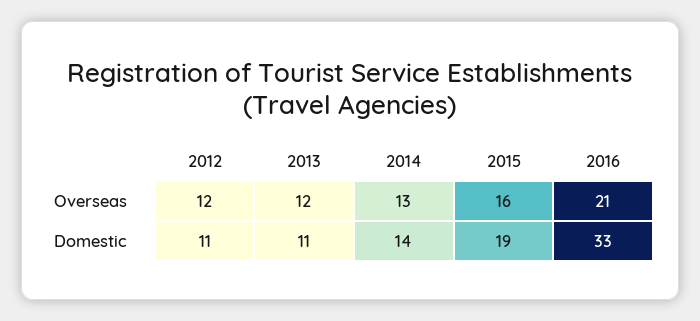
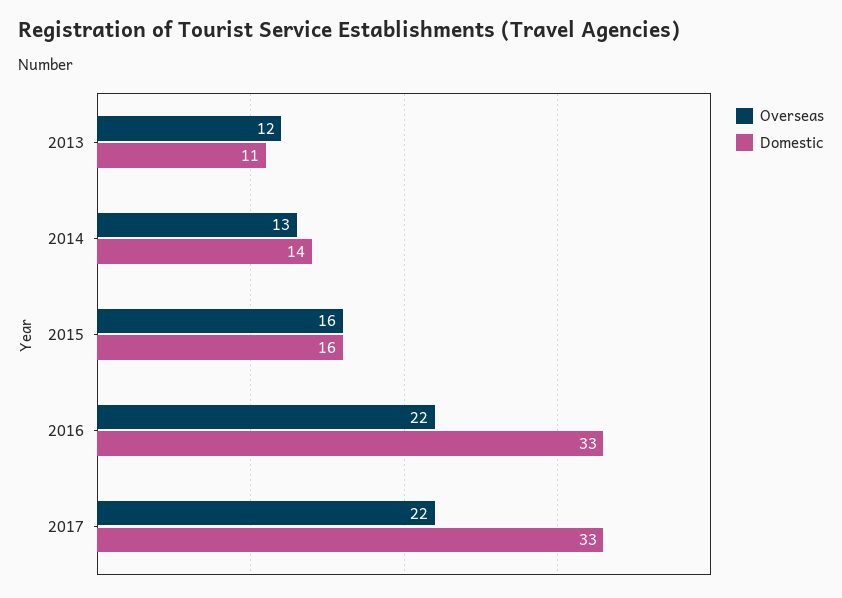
Overseas, 2012: 12 -> none
Overseas, 2016: 21 -> 22
Domestic, 2012: 11 -> none
Domestic, 2015: 19 -> 16
Overseas, 2017: none -> 22
Domestic, 2017: none -> 33

